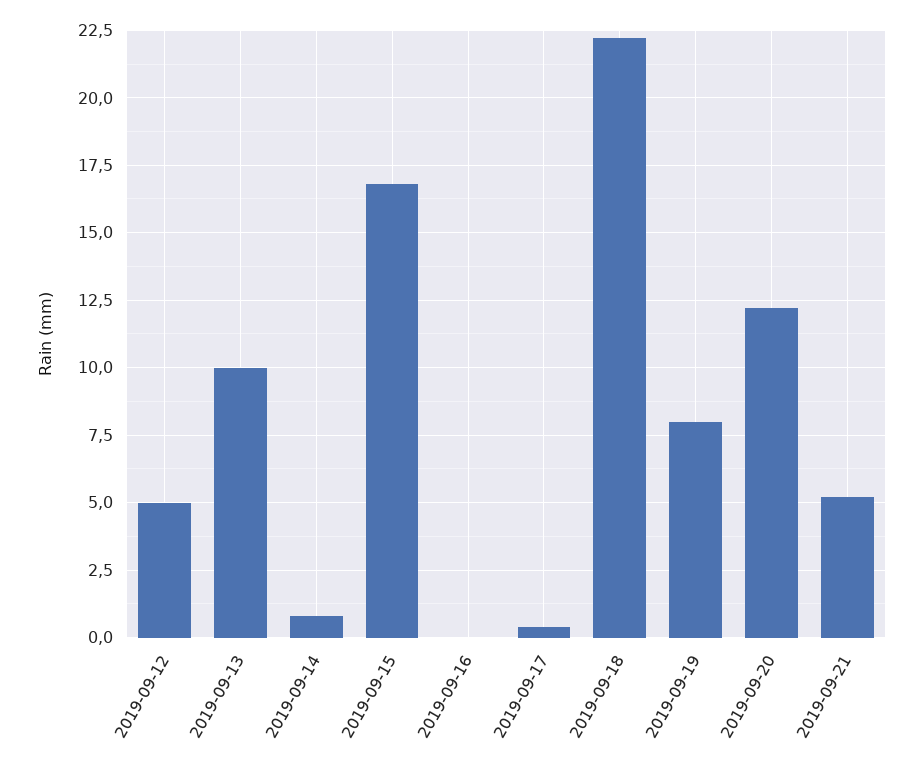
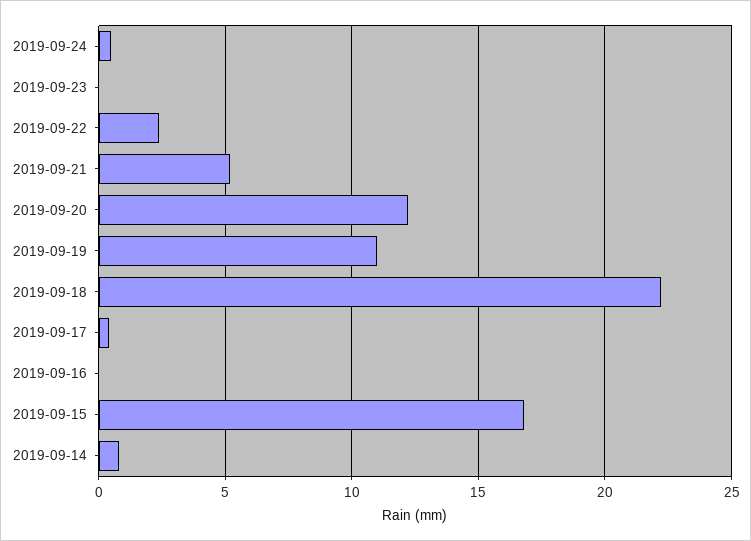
2019-09-12: 5 -> none
2019-09-13: 10 -> none
2019-09-19: 8 -> 11
2019-09-24: none -> 0.5
2019-09-23: none -> 0
2019-09-22: none -> 2.5

